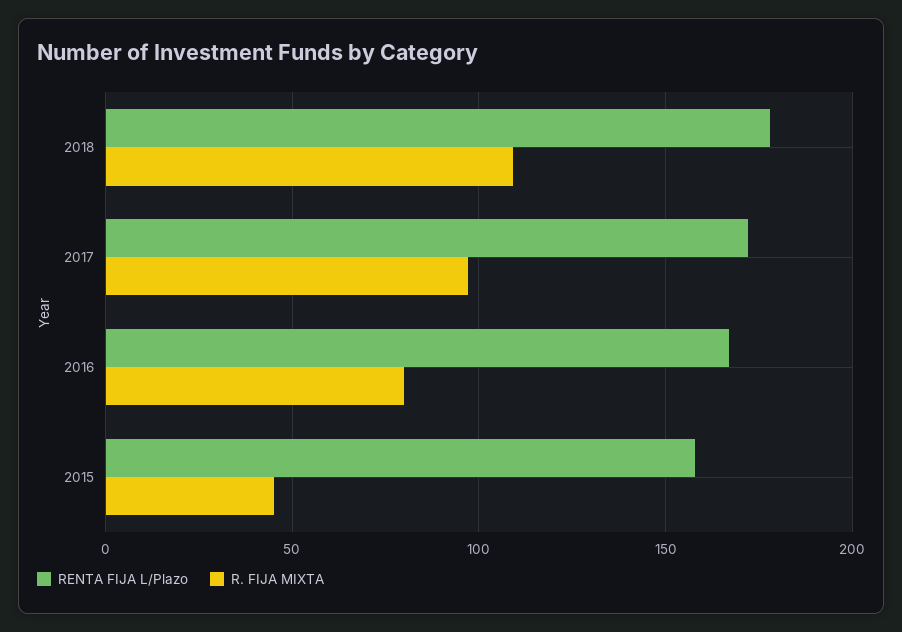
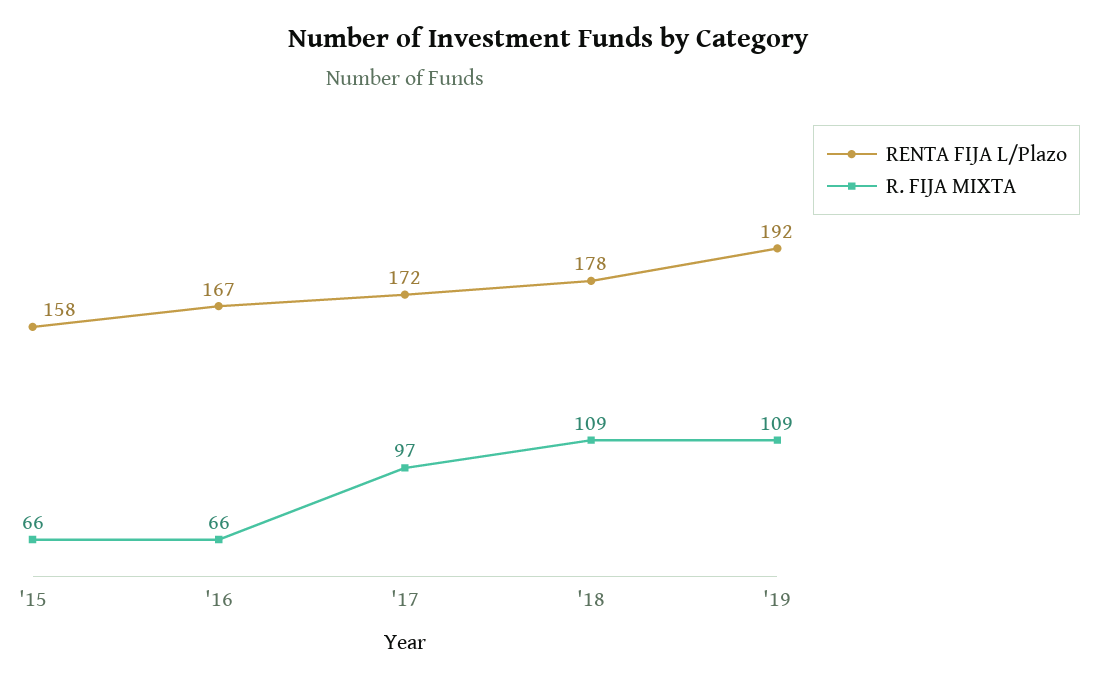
R. FIJA MIXTA, 2016: 80 -> 66
R. FIJA MIXTA, 2015: 45 -> 66
RENTA FIJA L/Plazo, '19: none -> 192
R. FIJA MIXTA, '19: none -> 109

